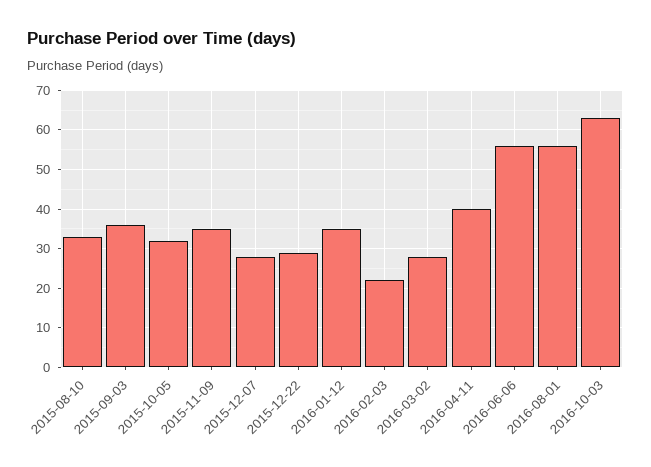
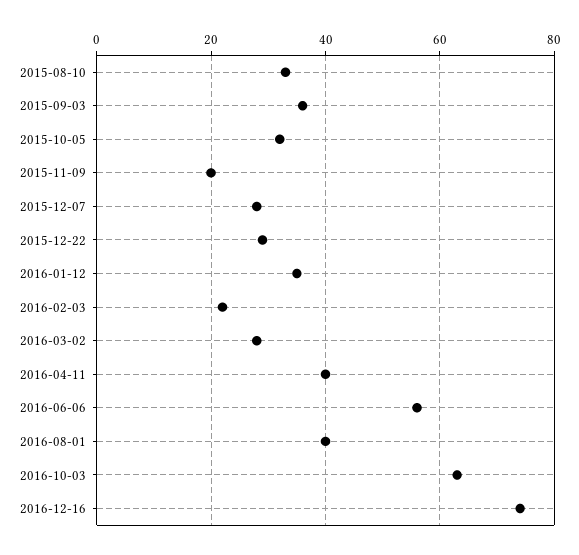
2015-11-09: 35 -> 20
2016-08-01: 55 -> 40
2016-12-16: none -> 75

